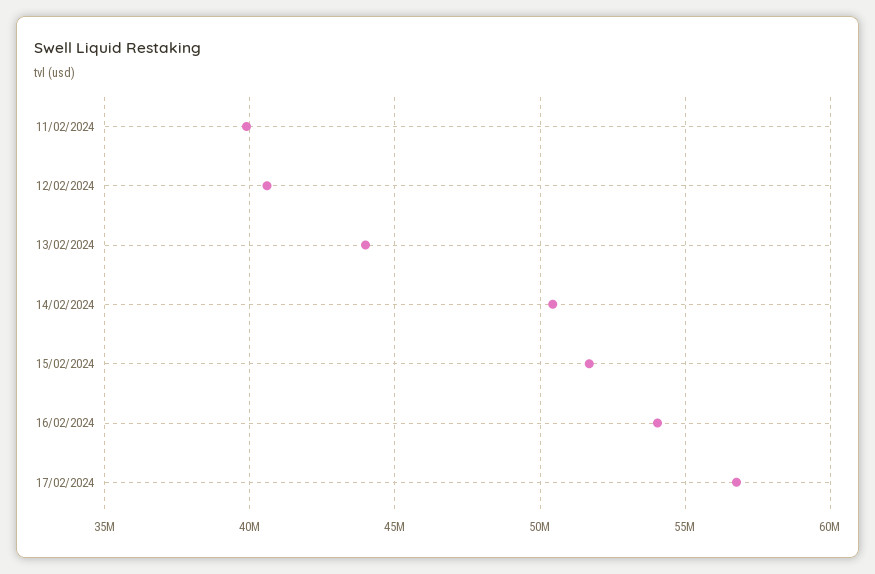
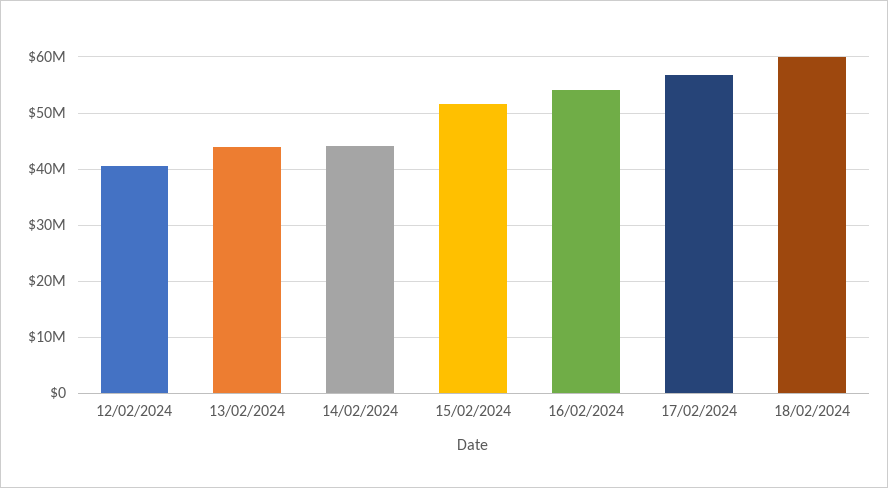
11/02/2024: 40000000 -> none
14/02/2024: 50500000 -> 44000000
18/02/2024: none -> 60000000

